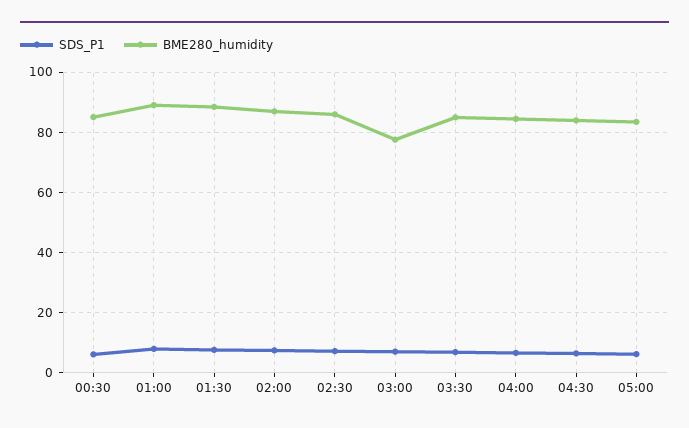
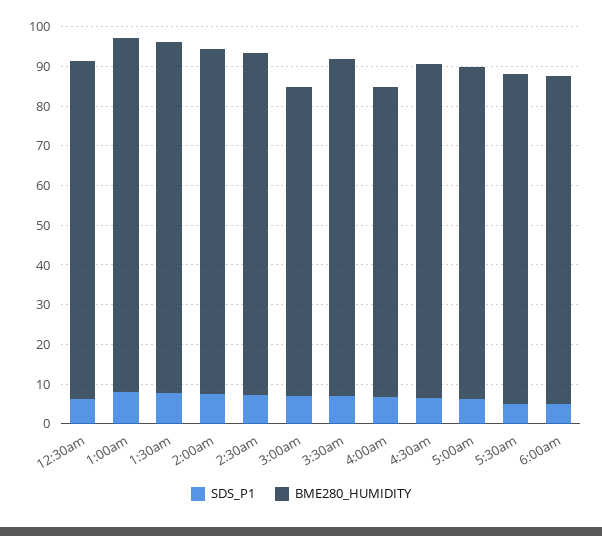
BME280_humidity, 04:00: 84 -> 77.5
SDS_P1, 5:30am: none -> 5
BME280_humidity, 5:30am: none -> 82.5
SDS_P1, 6:00am: none -> 5
BME280_humidity, 6:00am: none -> 82.5

